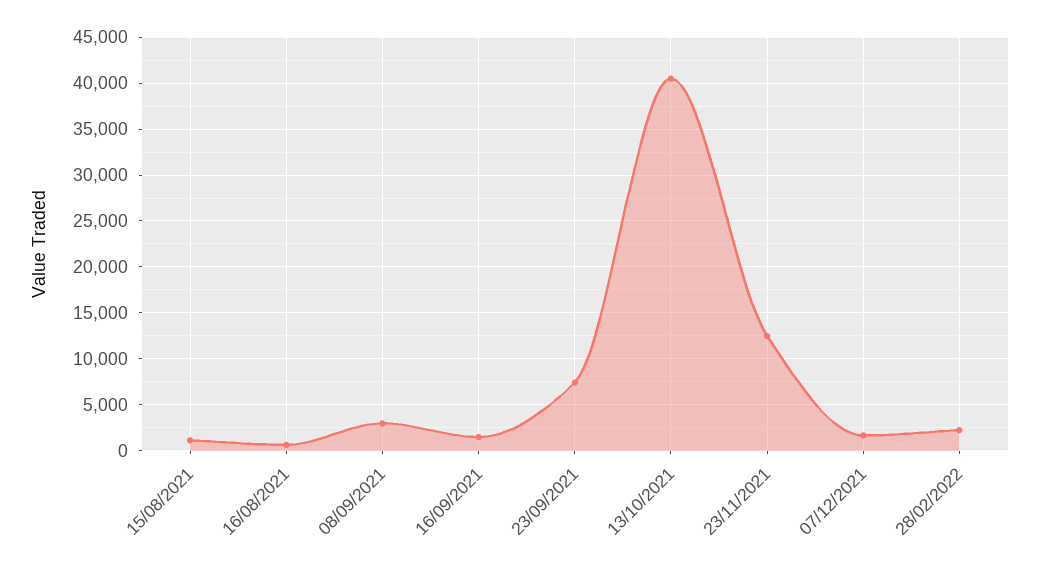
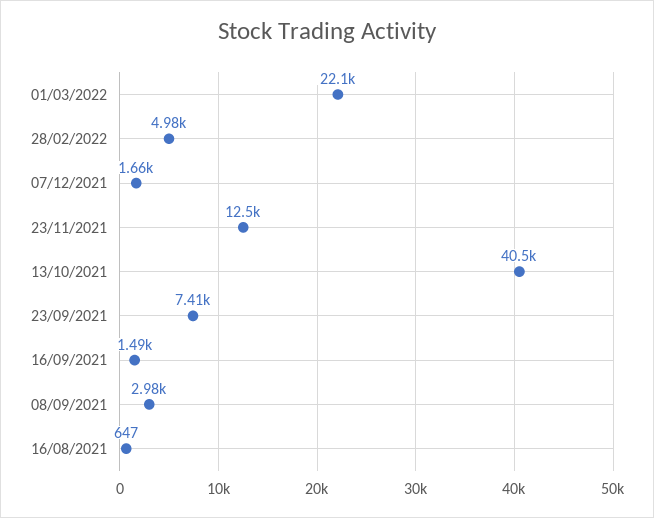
15/08/2021: 1000 -> none
28/02/2022: 2000 -> 4980
01/03/2022: none -> 22100

